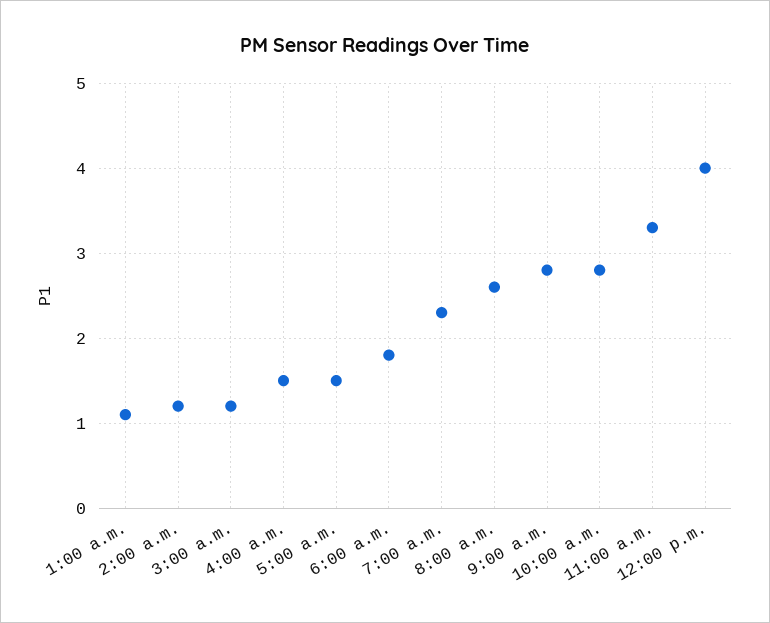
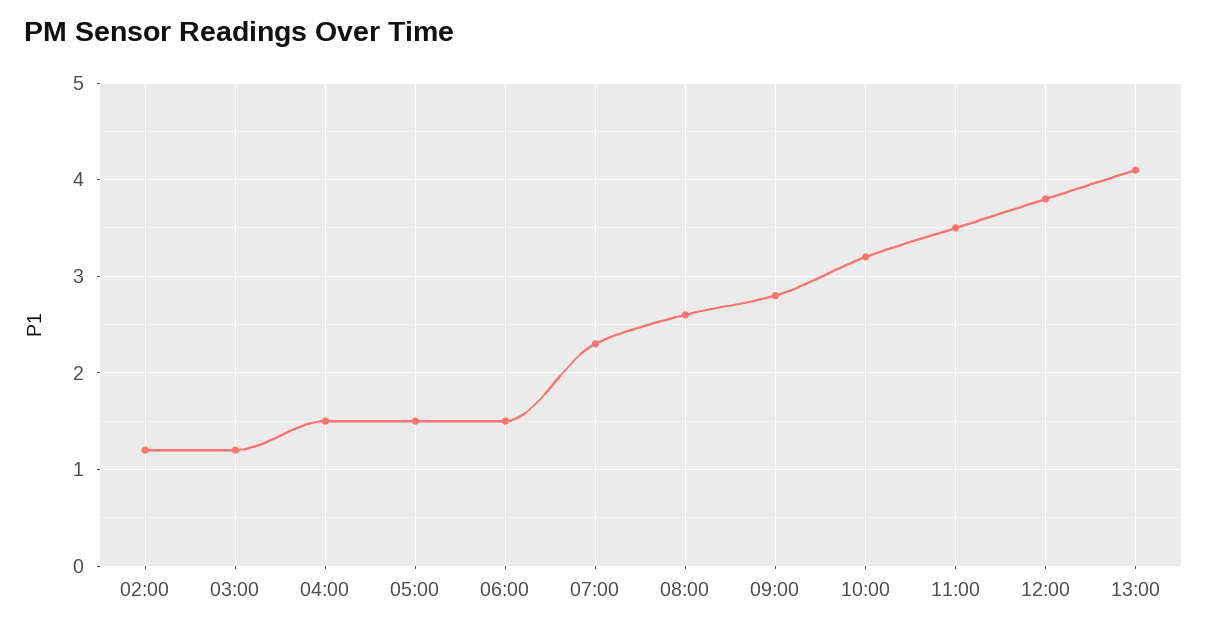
1:00 a.m.: 1.1 -> none
6:00 a.m.: 1.8 -> 1.5
10:00 a.m.: 2.8 -> 3.2
11:00 a.m.: 3.3 -> 3.5
12:00 p.m.: 4 -> 3.8
13:00: none -> 4.1

